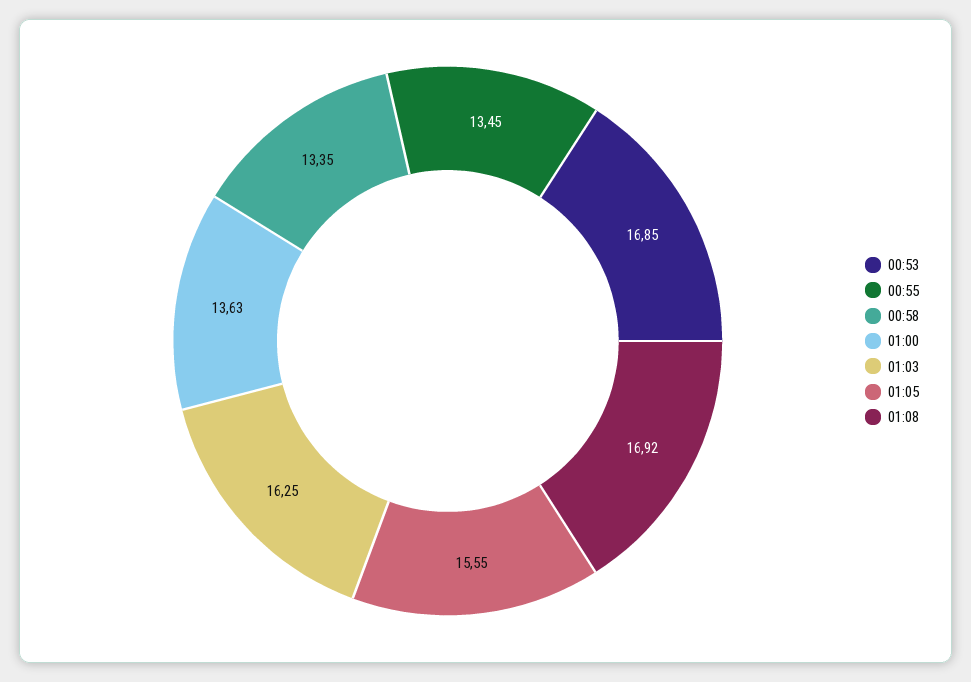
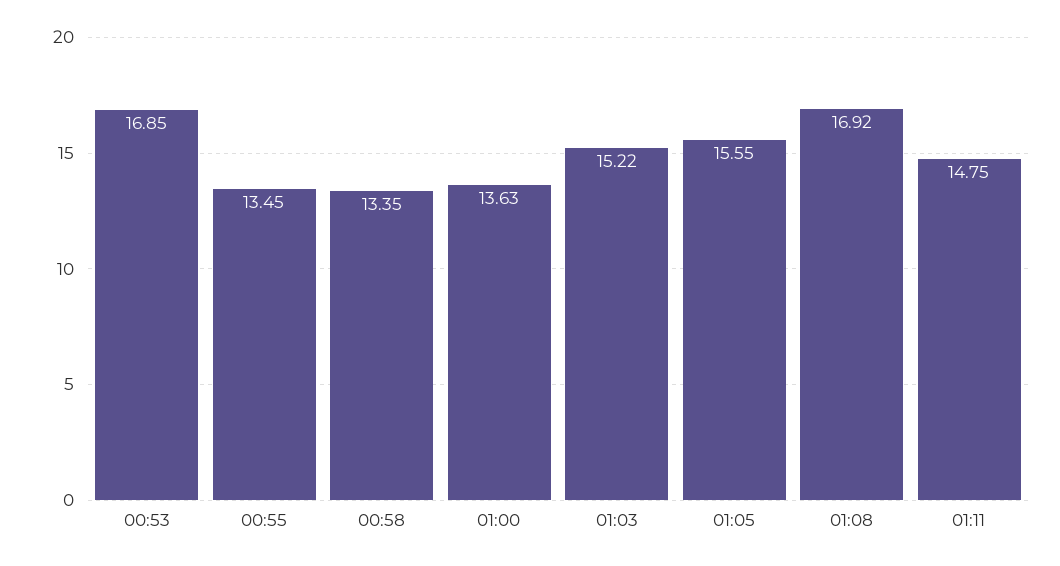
01:03: 16.25 -> 15.22
01:11: none -> 14.75

